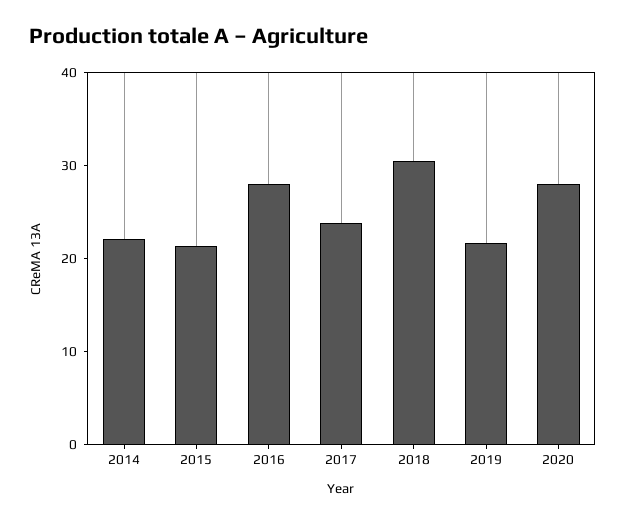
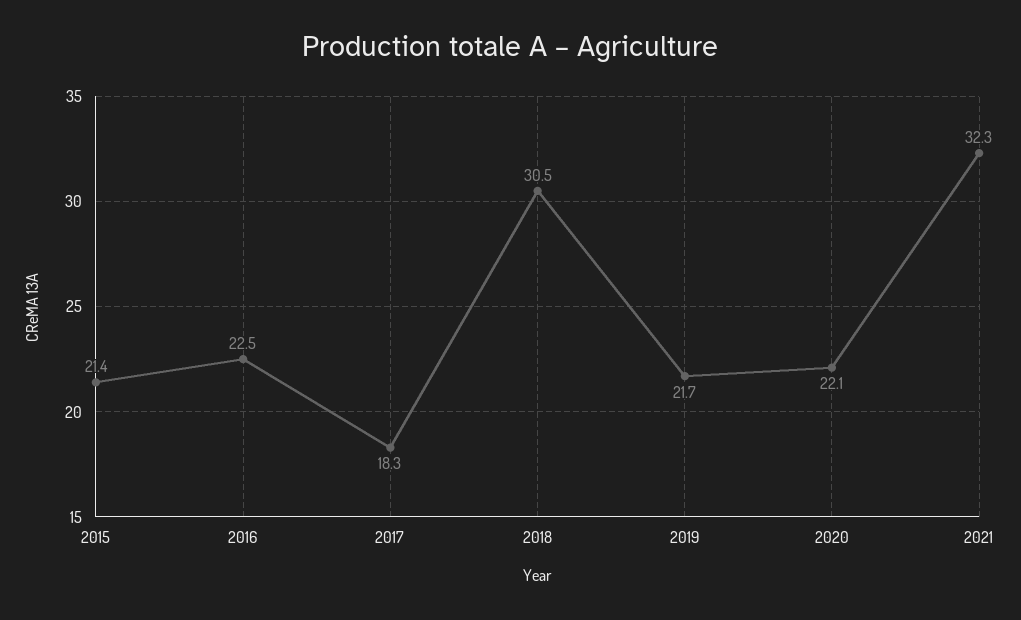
2014: 22 -> none
2016: 28 -> 22.5
2017: 24 -> 18.3
2020: 28 -> 22.1
2021: none -> 32.3

